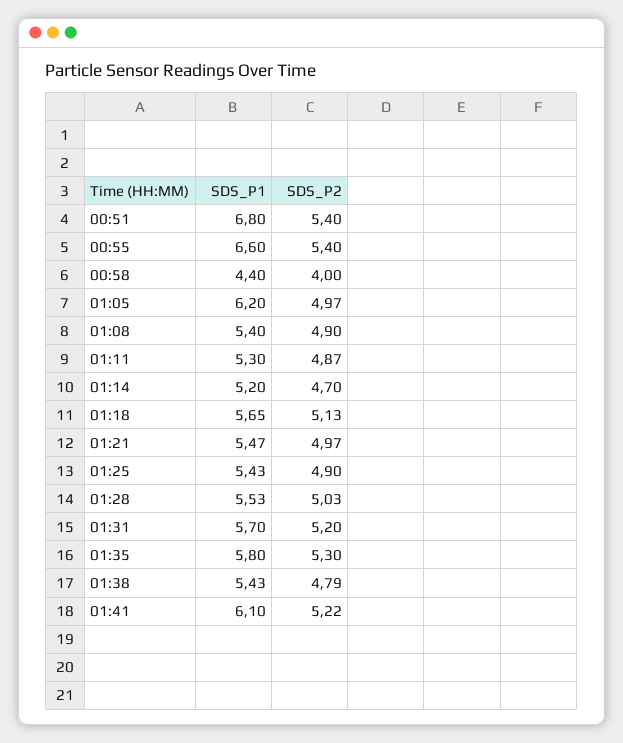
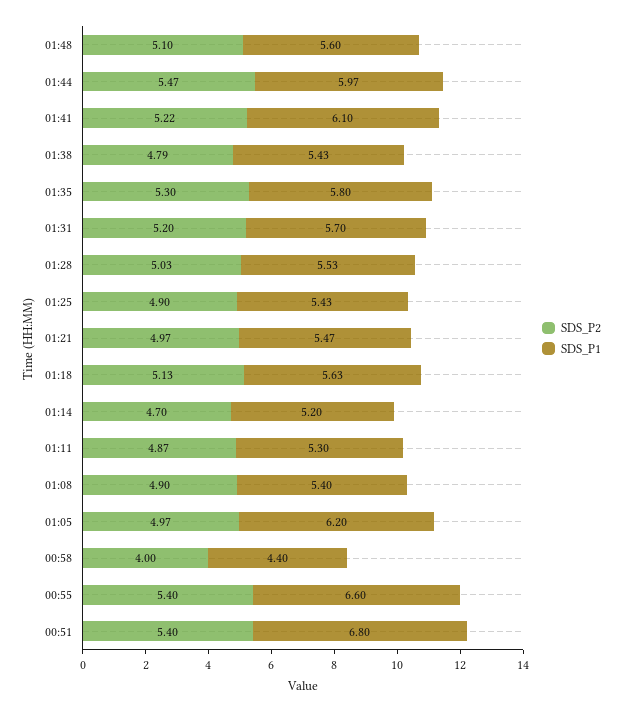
SDS_P1, 01:18: 5.65 -> 5.63
SDS_P2, 01:48: none -> 5.1
SDS_P1, 01:48: none -> 5.6
SDS_P2, 01:44: none -> 5.47
SDS_P1, 01:44: none -> 5.97

